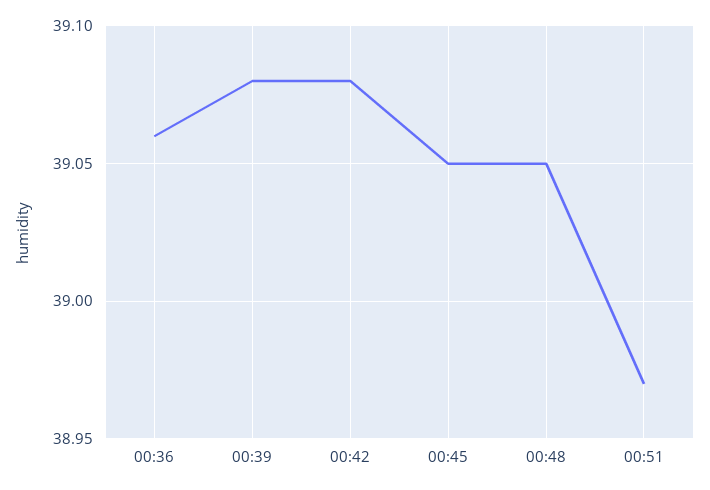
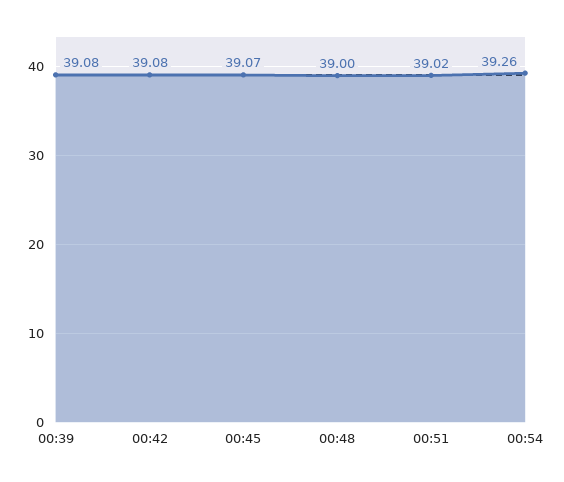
00:36: 39.06 -> none
00:45: 39.05 -> 39.07
00:48: 39.05 -> 39
00:51: 38.97 -> 39.02
00:54: none -> 39.26

